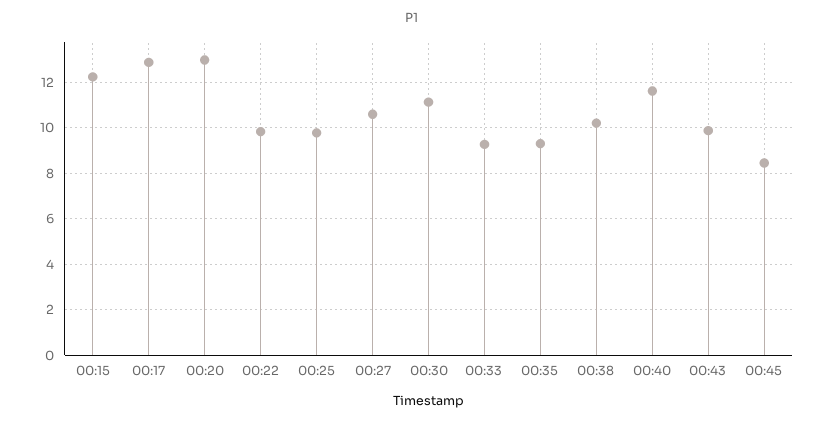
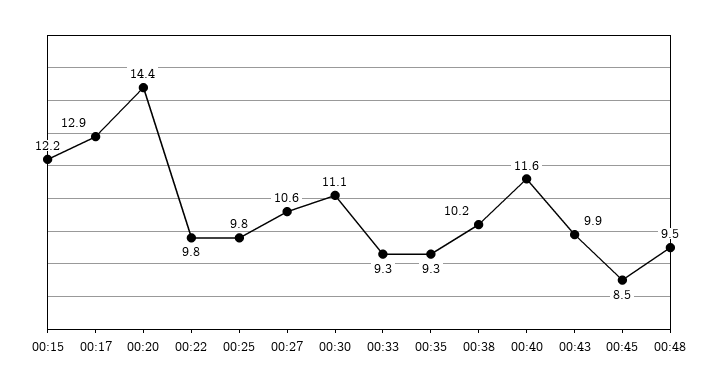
00:20: 13 -> 14.4
00:48: none -> 9.5

